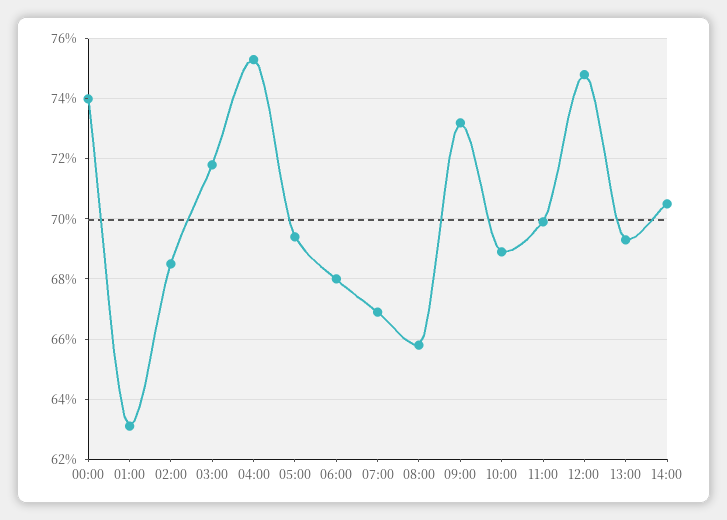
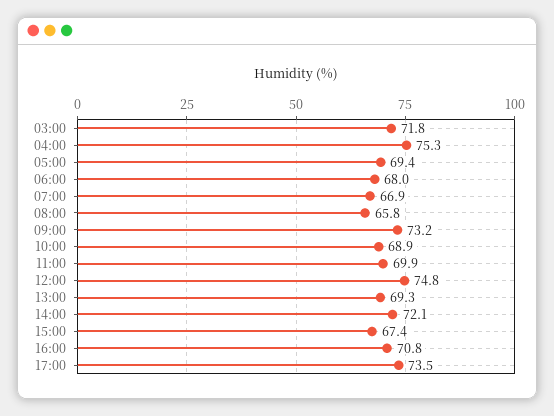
00:00: 74 -> none
01:00: 63 -> none
02:00: 68.5 -> none
14:00: 70.5 -> 72.1
15:00: none -> 67.4
16:00: none -> 70.8
17:00: none -> 73.5

